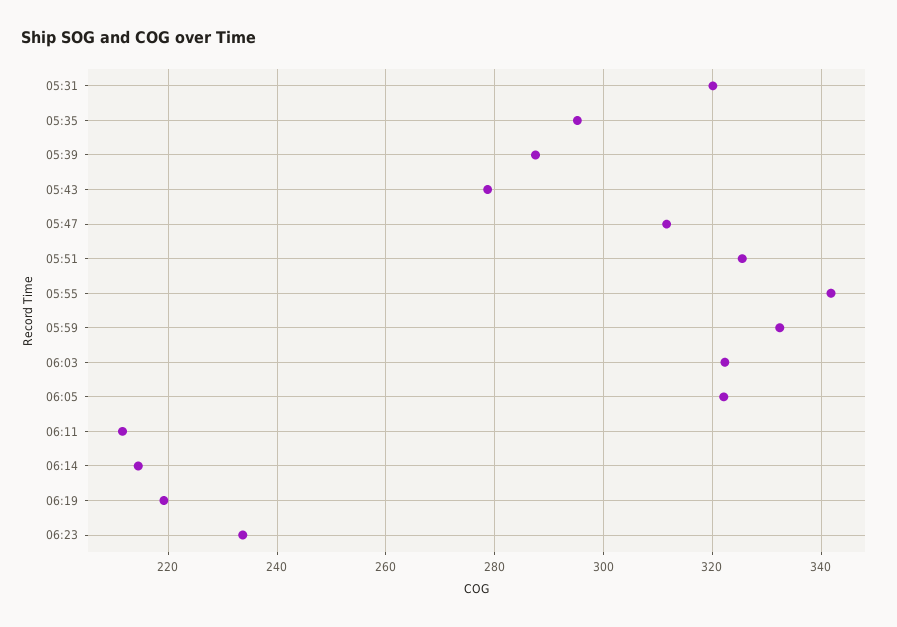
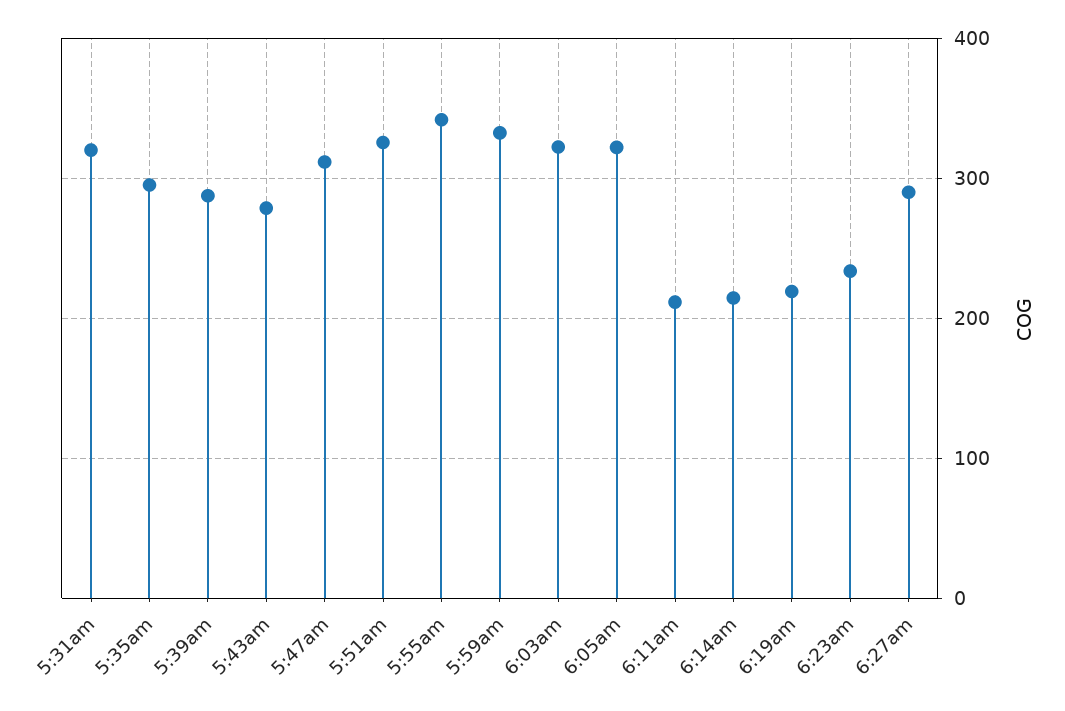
6:27am: none -> 290

